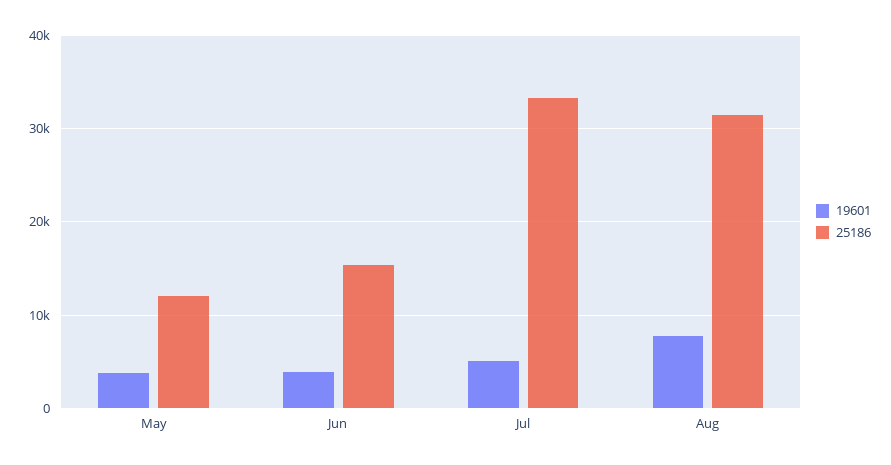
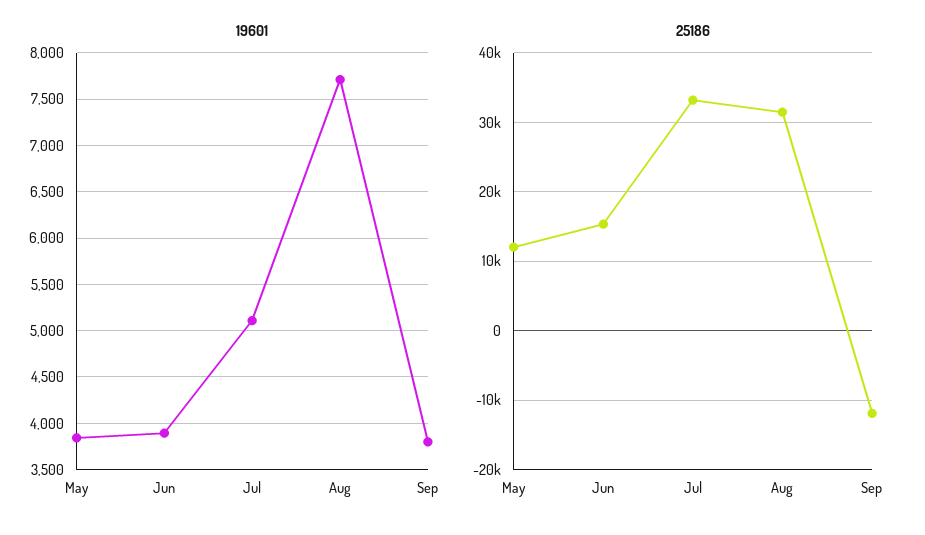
19601, Sep: none -> 3800
25186, Sep: none -> -12000

